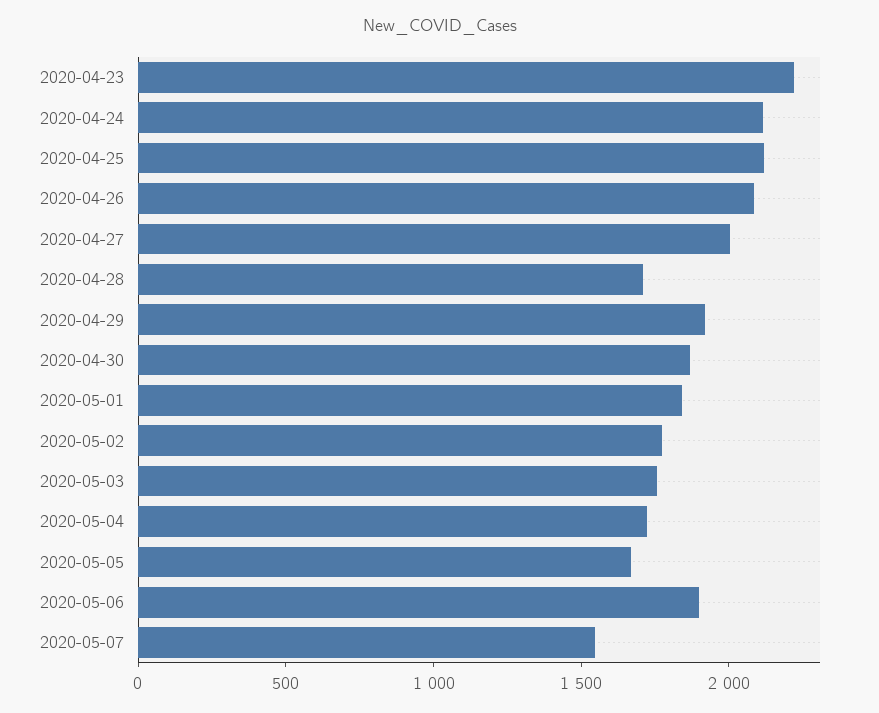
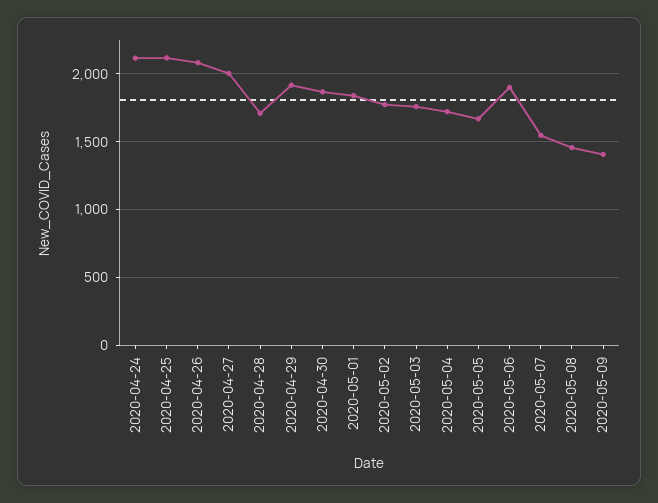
2020-04-23: 2200 -> none
2020-05-08: none -> 1450
2020-05-09: none -> 1400

